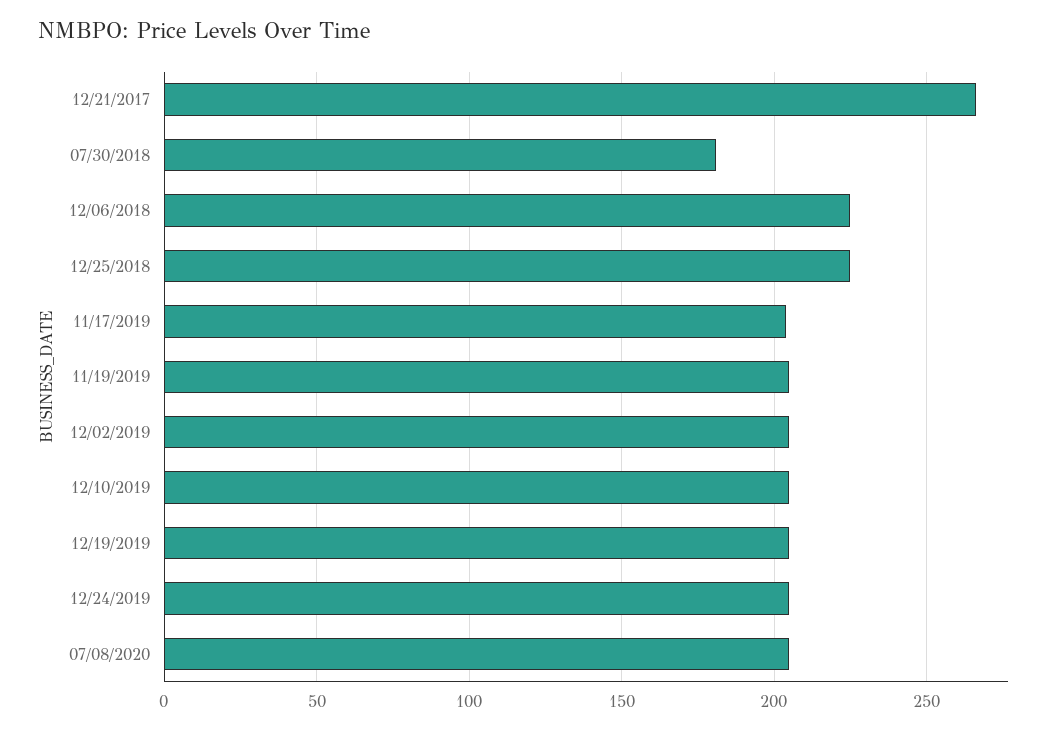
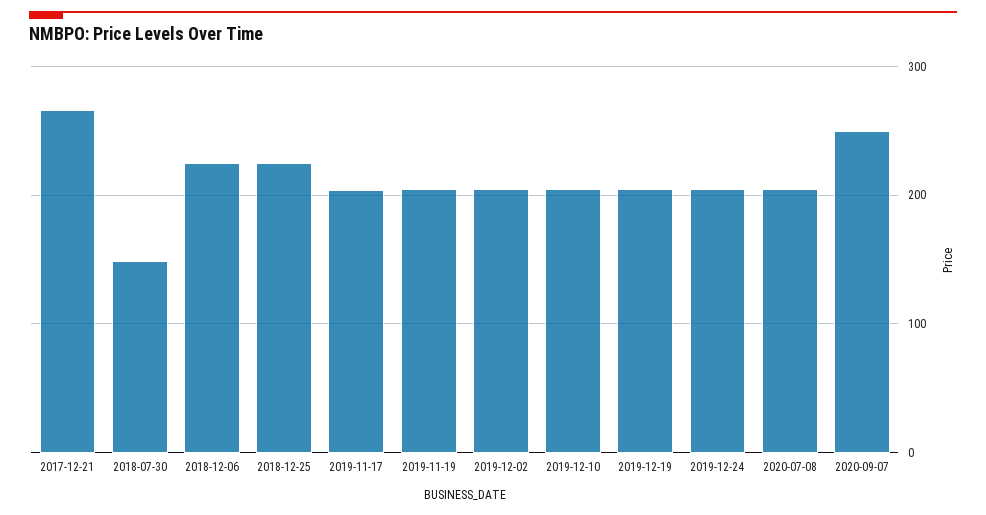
07/30/2018: 180 -> 150
2020-09-07: none -> 250

